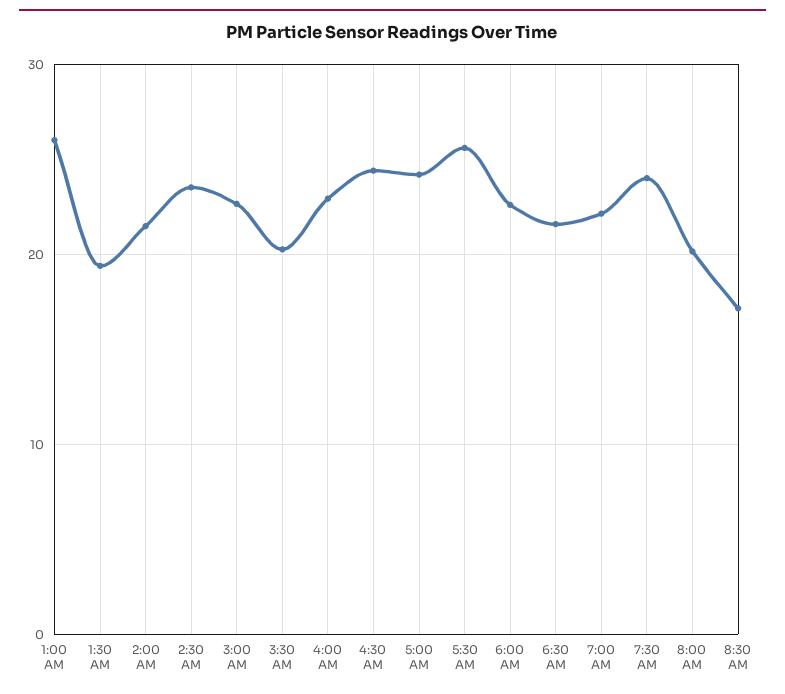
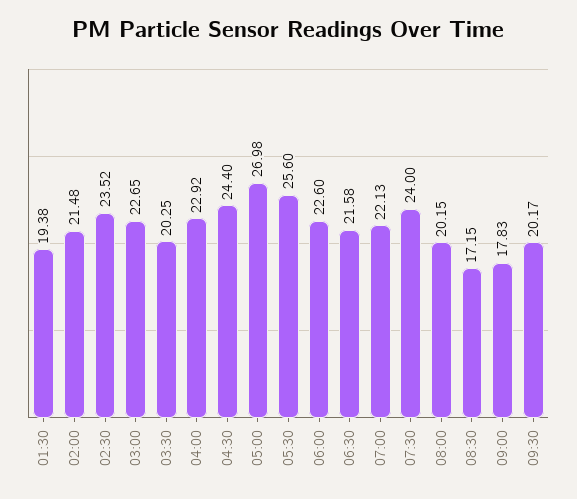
1:00 AM: 26 -> none
5:00 AM: 24 -> 26.98
09:00: none -> 17.83
09:30: none -> 20.17

